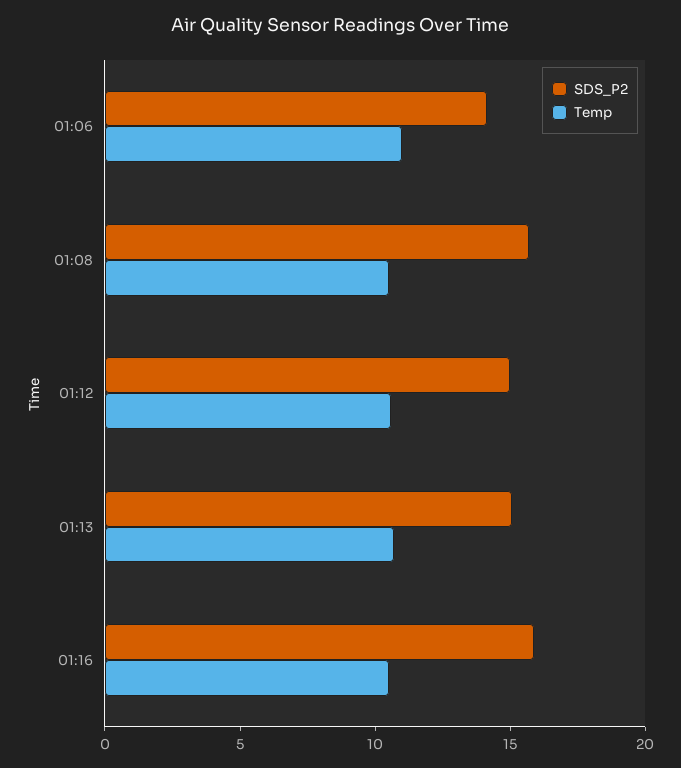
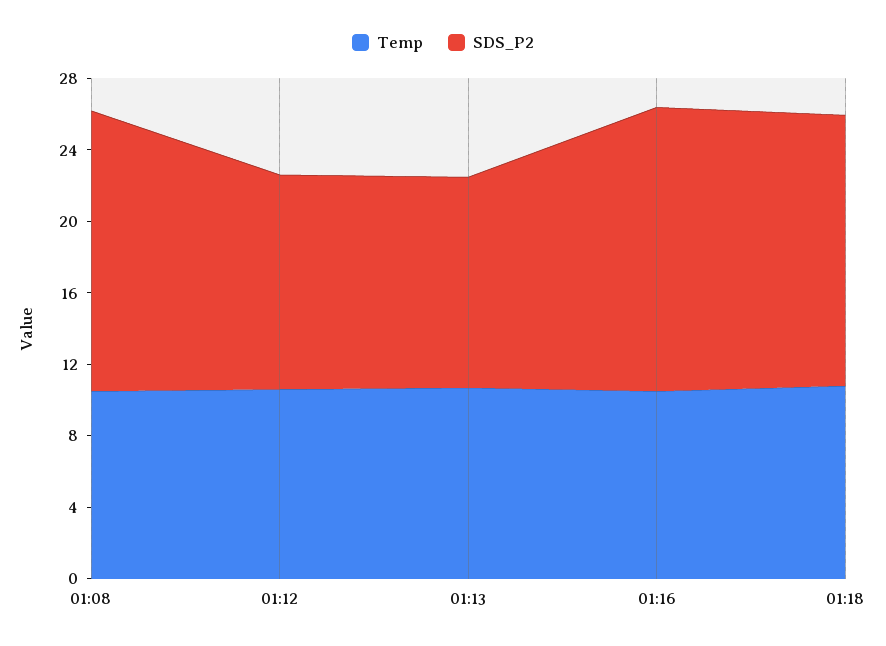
SDS_P2, 01:06: 14 -> none
Temp, 01:06: 11 -> none
SDS_P2, 01:12: 15 -> 12
SDS_P2, 01:13: 15 -> 12
Temp, 01:18: none -> 11
SDS_P2, 01:18: none -> 15

